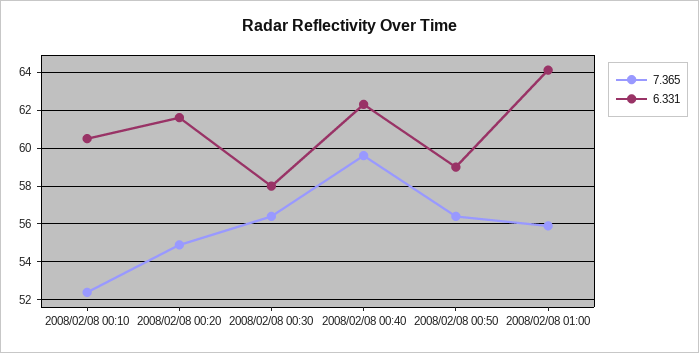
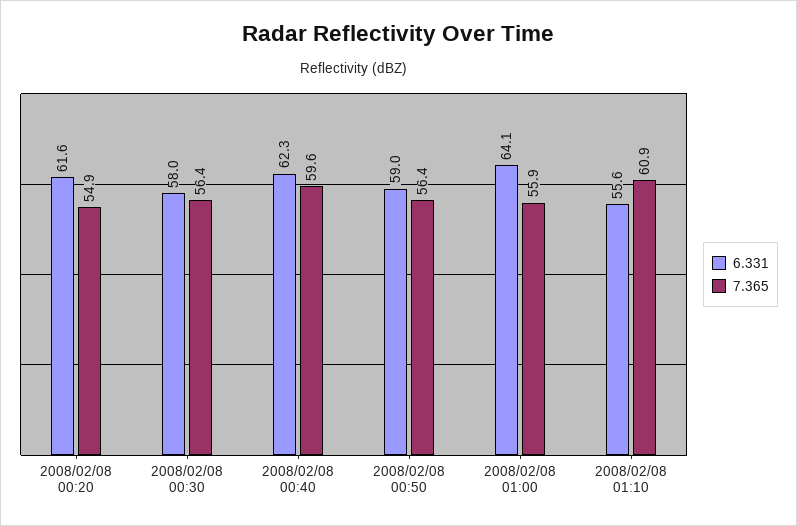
7.365, 2008/02/08 00:10: 52.5 -> none
6.331, 2008/02/08 00:10: 60.5 -> none
6.331, 2008/02/08 01:10: none -> 55.6
7.365, 2008/02/08 01:10: none -> 60.9

